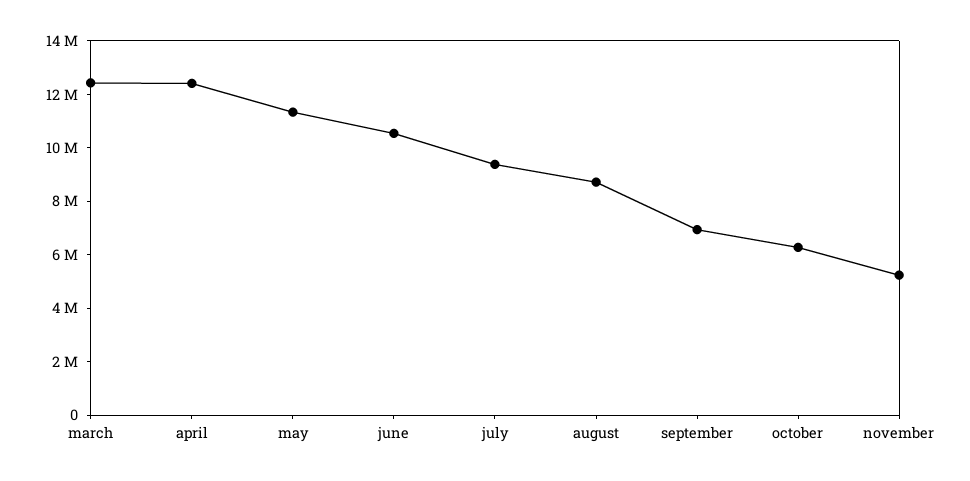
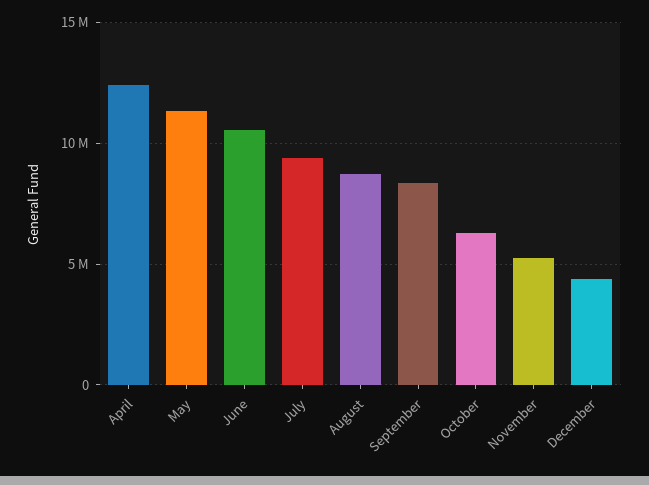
march: 12500000 -> none
september: 7000000 -> 8500000
December: none -> 4500000

